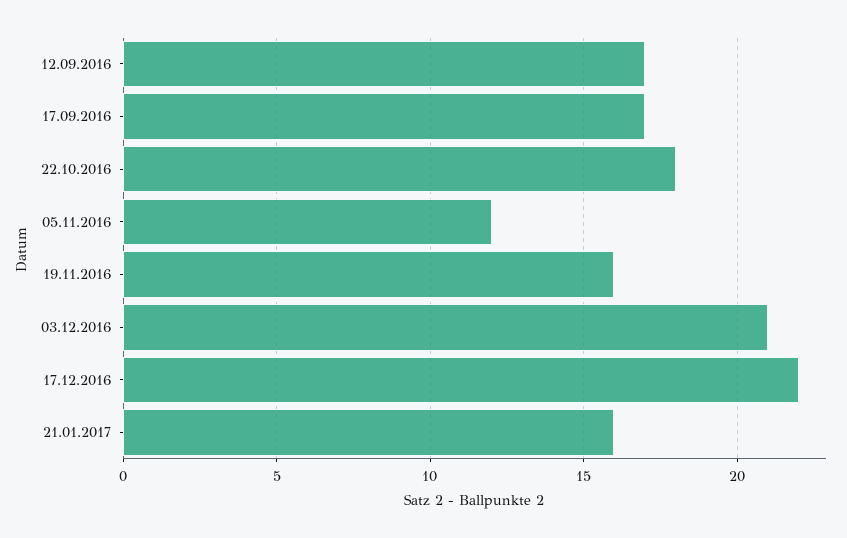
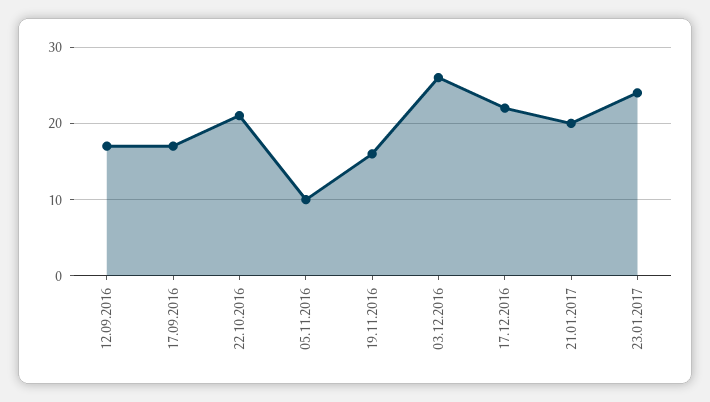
22.10.2016: 18 -> 21
05.11.2016: 12 -> 10
03.12.2016: 21 -> 26
21.01.2017: 16 -> 20
23.01.2017: none -> 24

